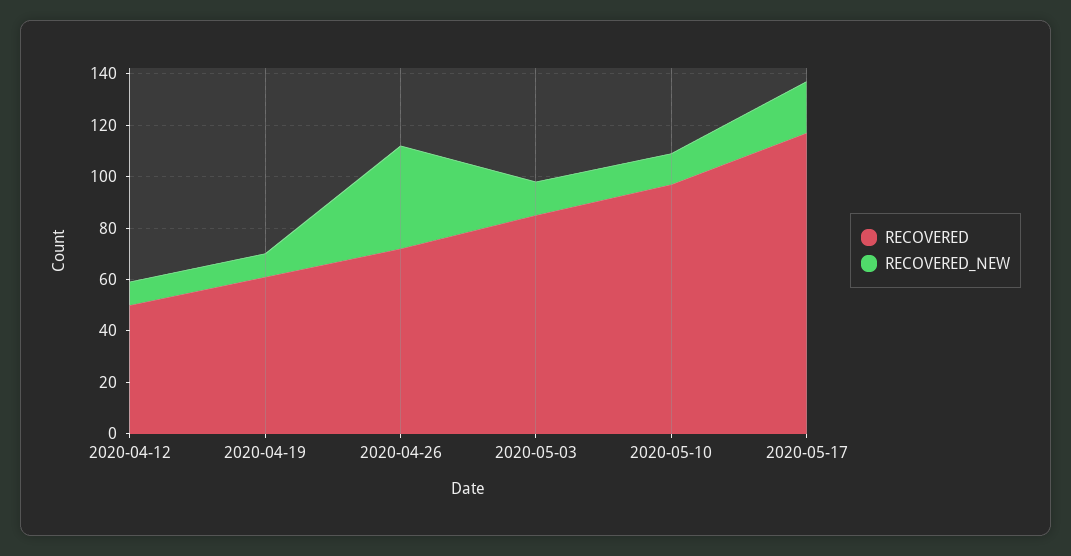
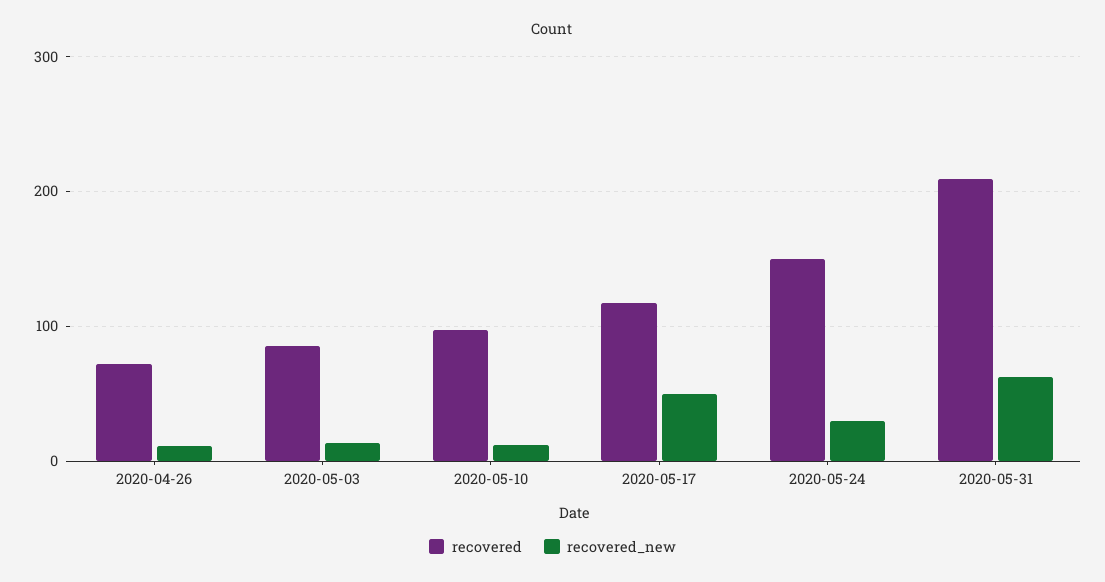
RECOVERED, 2020-04-12: 50 -> none
RECOVERED_NEW, 2020-04-12: 10 -> none
RECOVERED, 2020-04-19: 60 -> none
RECOVERED_NEW, 2020-04-19: 10 -> none
RECOVERED_NEW, 2020-04-26: 40 -> 10
RECOVERED_NEW, 2020-05-17: 20 -> 50
RECOVERED, 2020-05-24: none -> 150
RECOVERED_NEW, 2020-05-24: none -> 30
RECOVERED, 2020-05-31: none -> 210
RECOVERED_NEW, 2020-05-31: none -> 60

